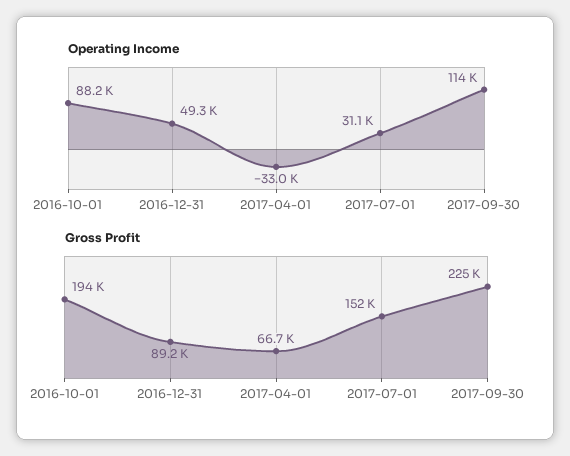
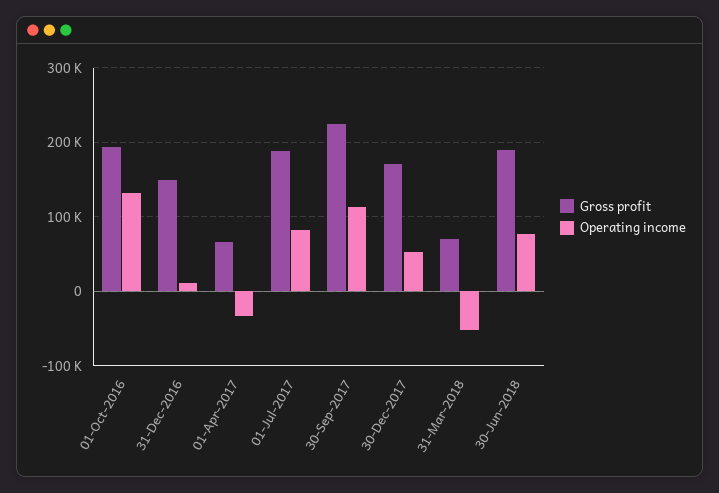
Operating Income, 2016-10-01: 88200 -> 130000
Operating Income, 2016-12-31: 49300 -> 10000
Operating Income, 2017-07-01: 31100 -> 80000
Gross Profit, 2016-12-31: 89200 -> 150000
Gross Profit, 2017-07-01: 152000 -> 190000
Gross Profit, 30-Dec-2017: none -> 170000
Operating Income, 30-Dec-2017: none -> 50000
Gross Profit, 31-Mar-2018: none -> 70000
Operating Income, 31-Mar-2018: none -> -50000
Gross Profit, 30-Jun-2018: none -> 190000
Operating Income, 30-Jun-2018: none -> 80000

